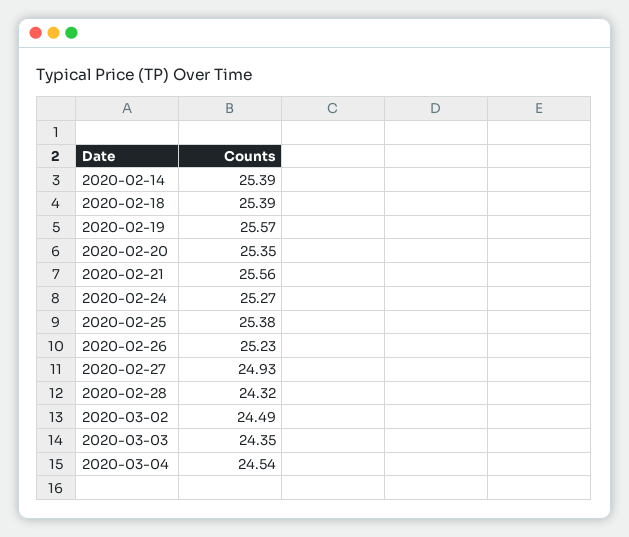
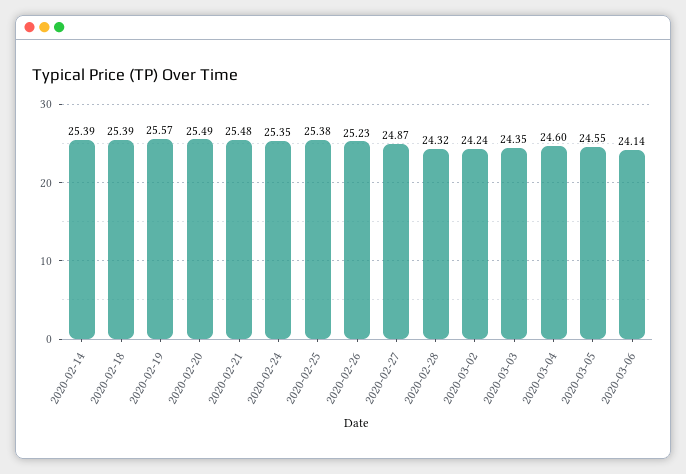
2020-02-20: 25.35 -> 25.49
2020-02-21: 25.56 -> 25.48
2020-02-24: 25.27 -> 25.35
2020-02-27: 24.93 -> 24.87
2020-03-02: 24.49 -> 24.24
2020-03-04: 24.54 -> 24.6
2020-03-05: none -> 24.55
2020-03-06: none -> 24.14

